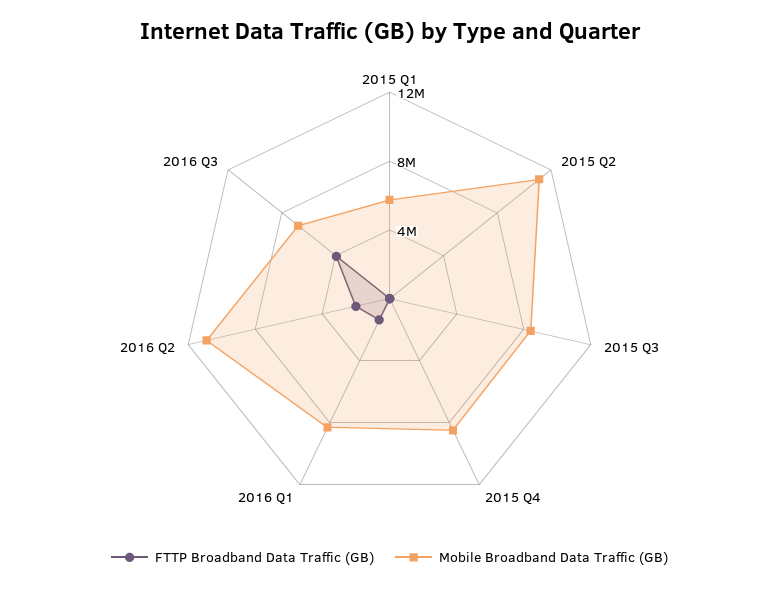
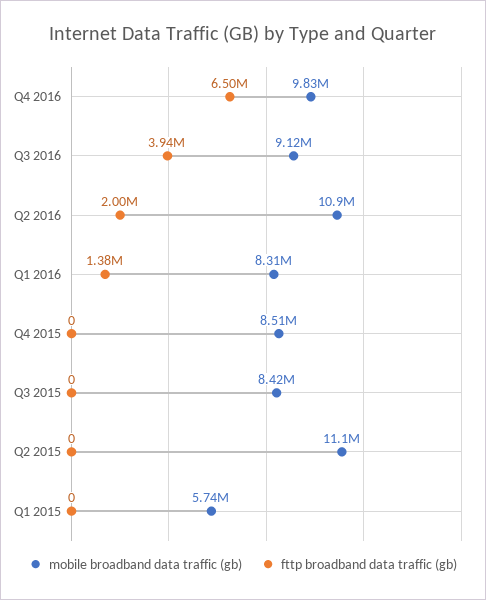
Mobile Broadband Data Traffic (GB), 2016 Q3: 7000000 -> 9120000
Mobile Broadband Data Traffic (GB), Q4 2016: none -> 9830000
FTTP Broadband Data Traffic (GB), Q4 2016: none -> 6500000

